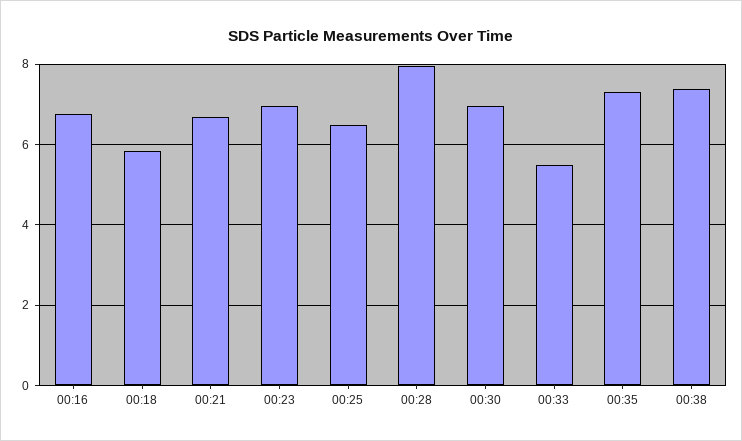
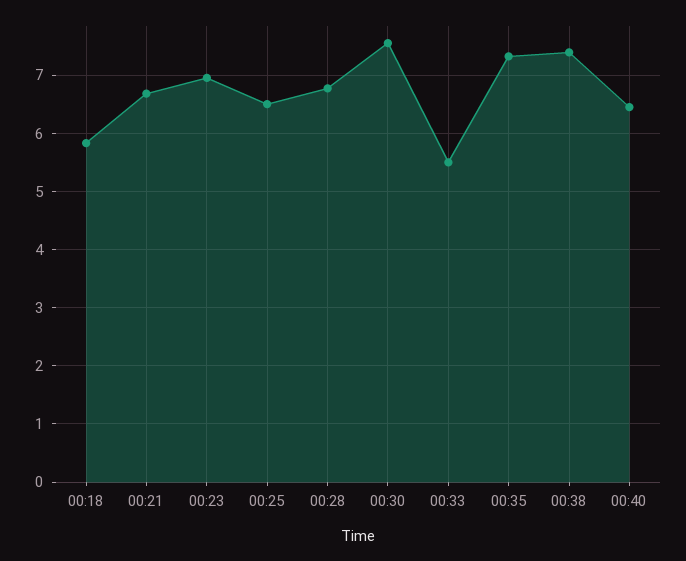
00:16: 6.8 -> none
00:28: 8 -> 6.8
00:30: 7 -> 7.6
00:40: none -> 6.4

